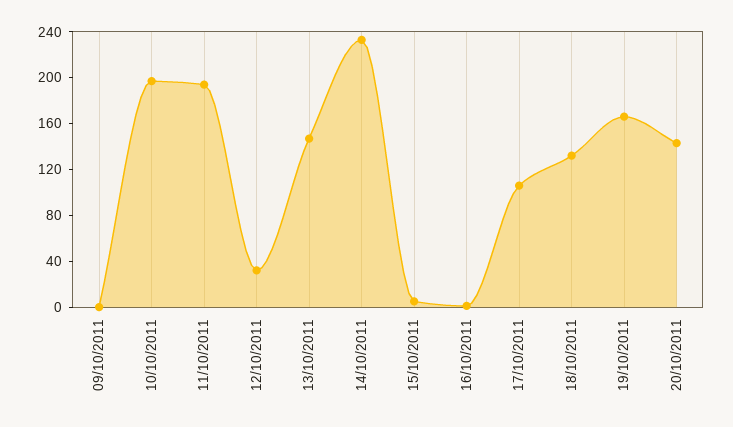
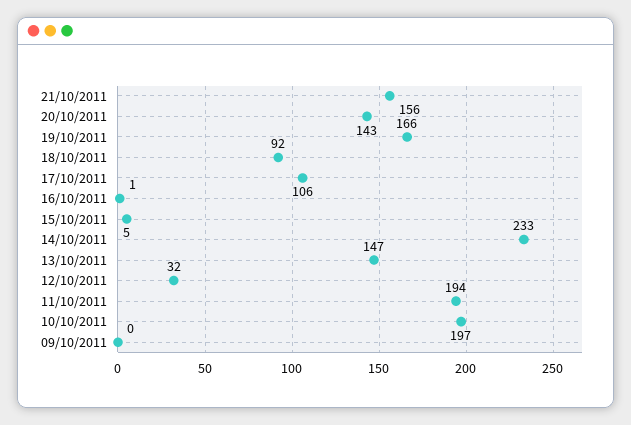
18/10/2011: 130 -> 92
21/10/2011: none -> 156

